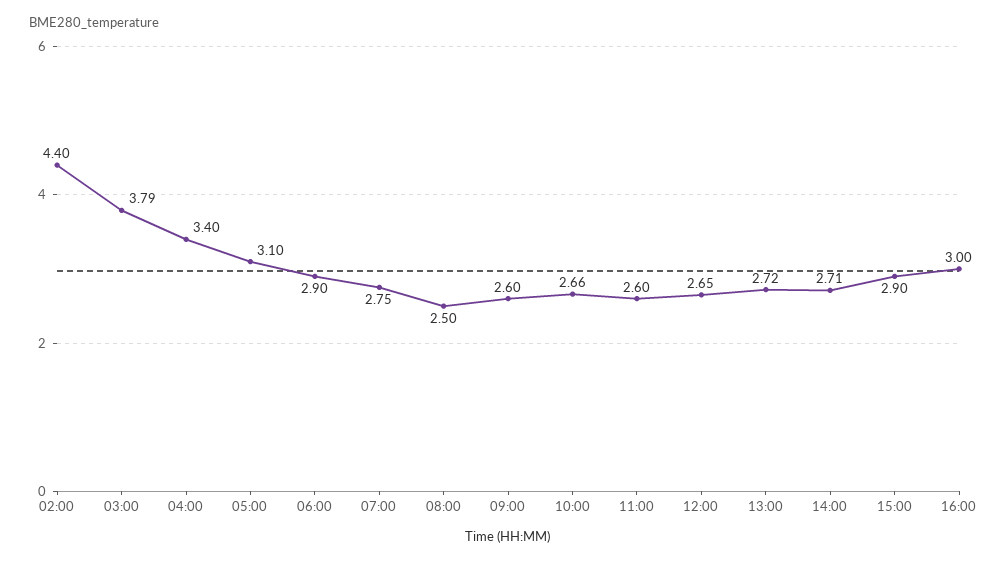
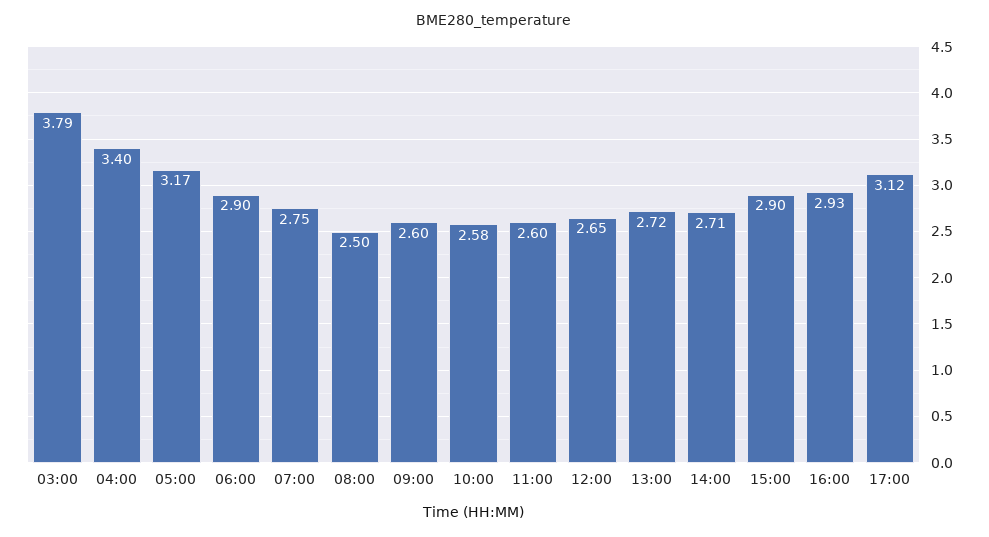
02:00: 4.4 -> none
05:00: 3.1 -> 3.17
10:00: 2.66 -> 2.58
16:00: 3 -> 2.93
17:00: none -> 3.12

